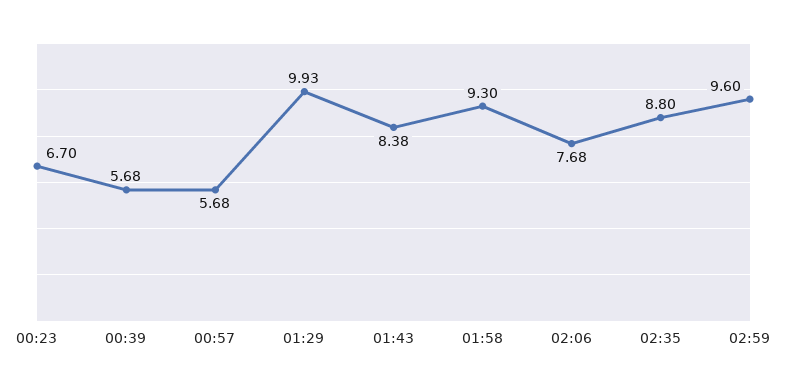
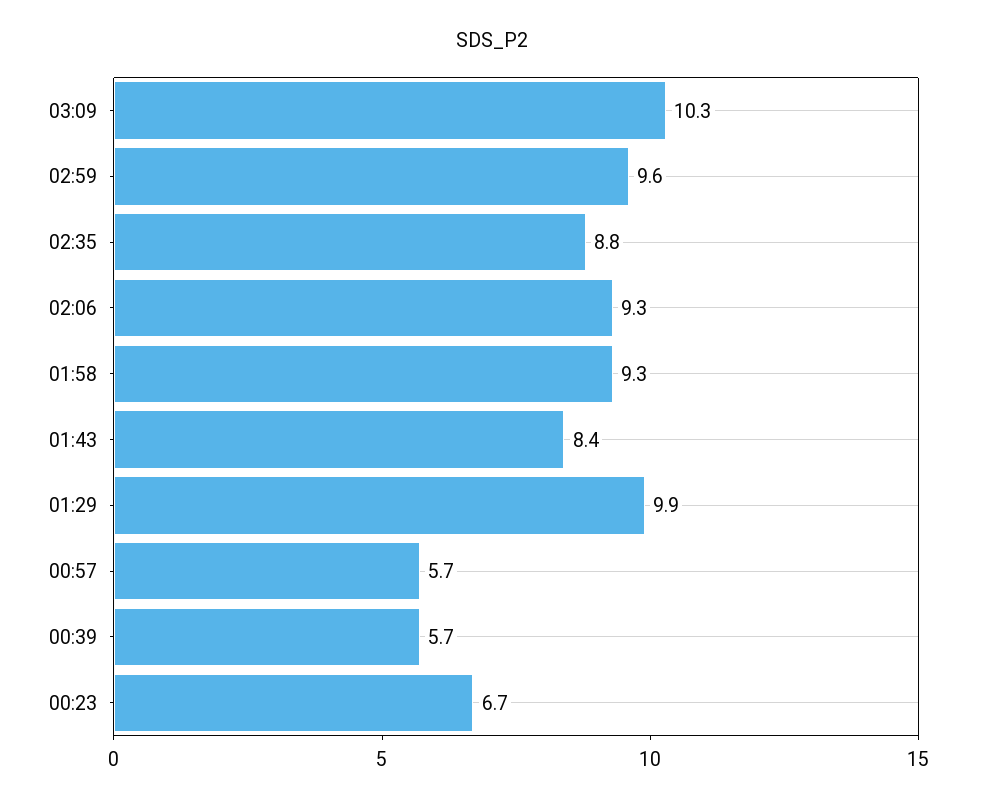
02:06: 7.68 -> 9.3
03:09: none -> 10.3

